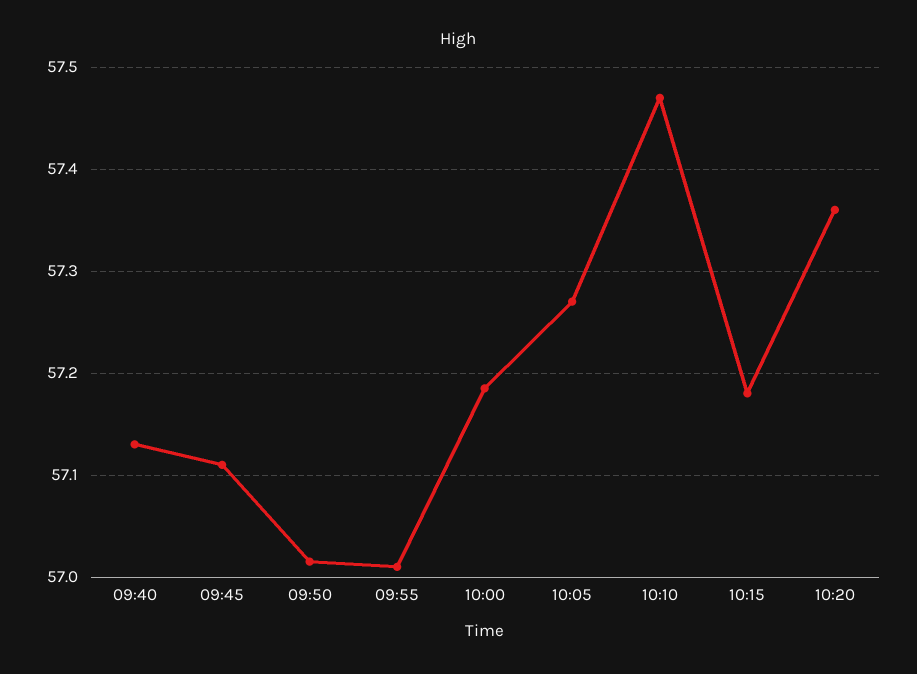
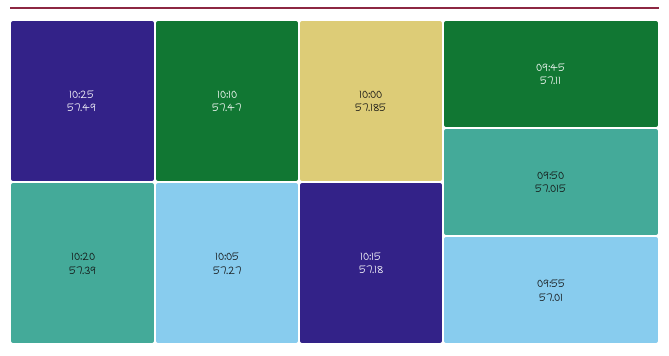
09:40: 57.13 -> none
10:20: 57.36 -> 57.39
10:25: none -> 57.49

